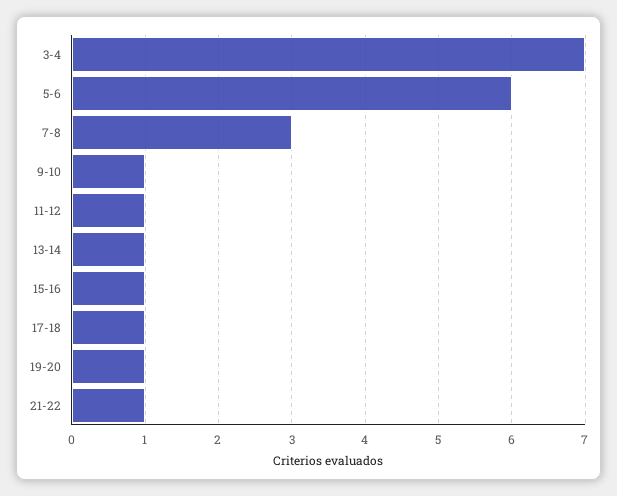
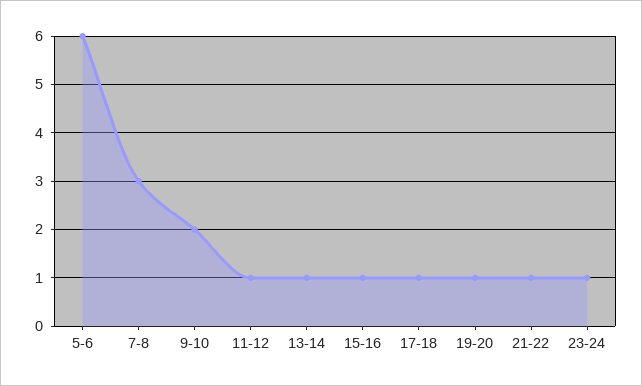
3-4: 7 -> none
9-10: 1 -> 2
23-24: none -> 1

